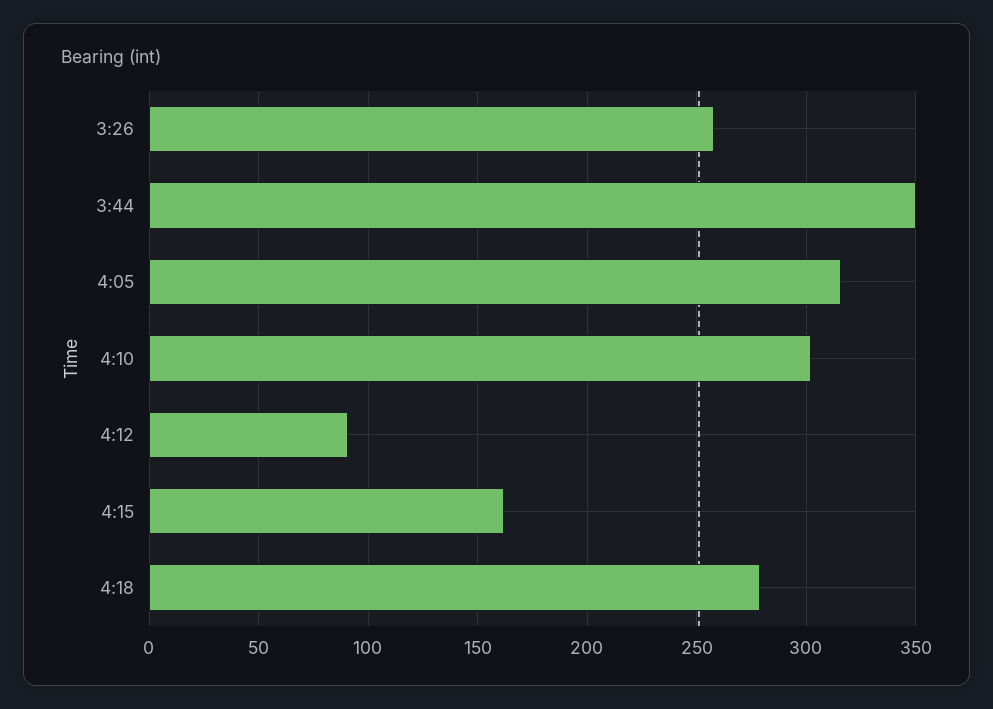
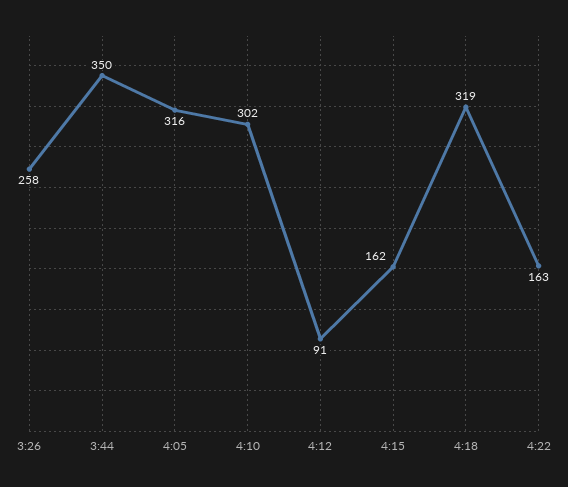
4:18: 280 -> 319
4:22: none -> 163

